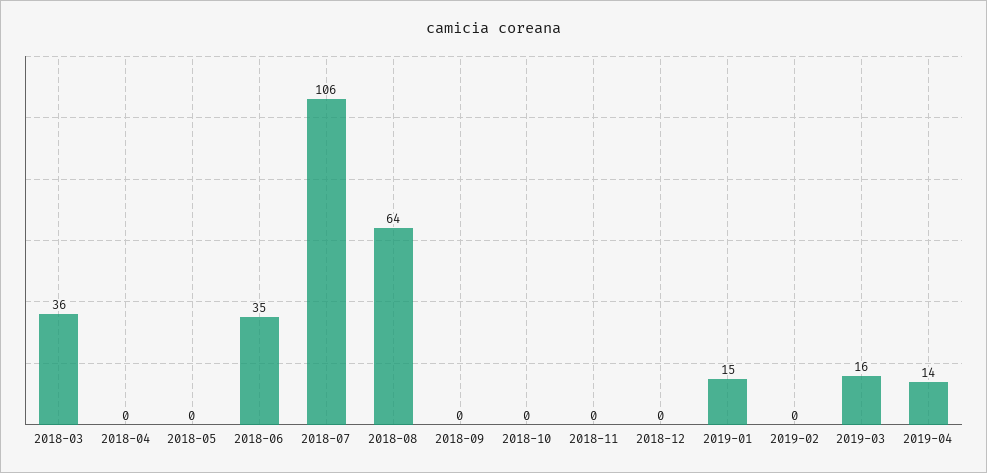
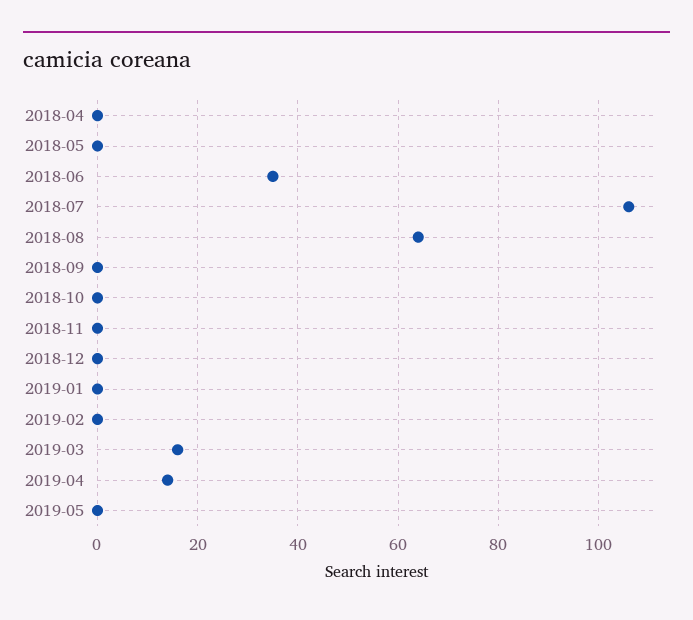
2018-03: 36 -> none
2019-01: 15 -> 0
2019-05: none -> 0

